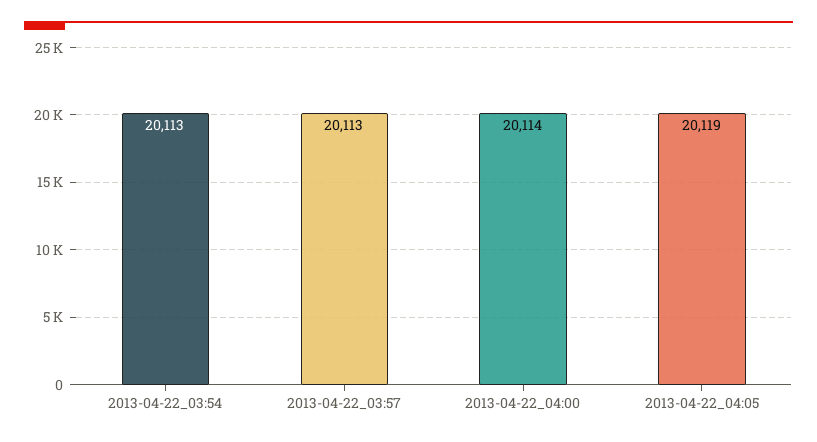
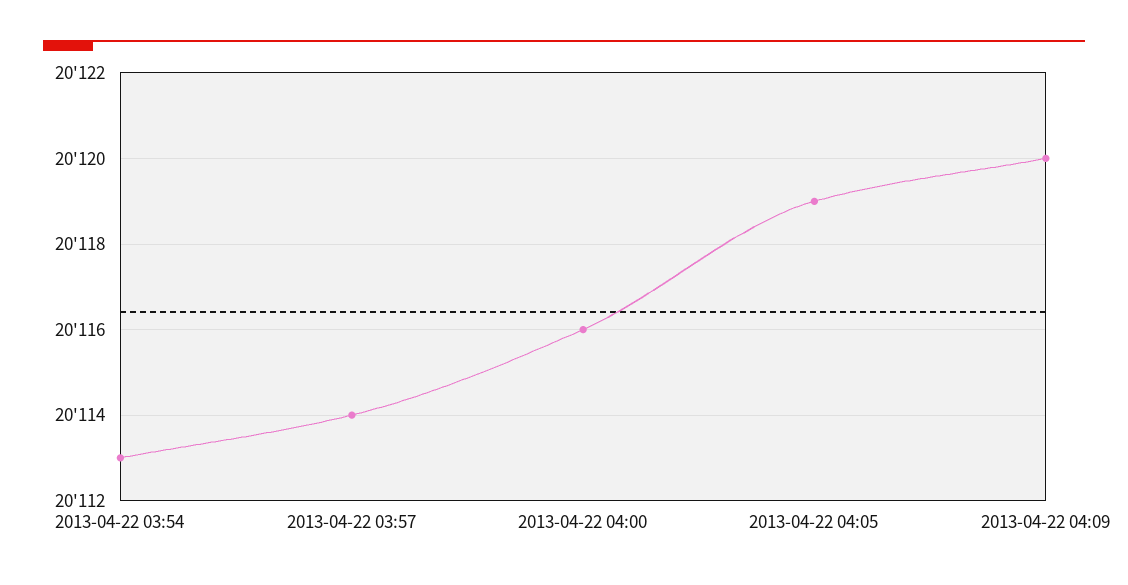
2013-04-22_03:57: 20113 -> 20114
2013-04-22_04:00: 20114 -> 20116
2013-04-22 04:09: none -> 20120

